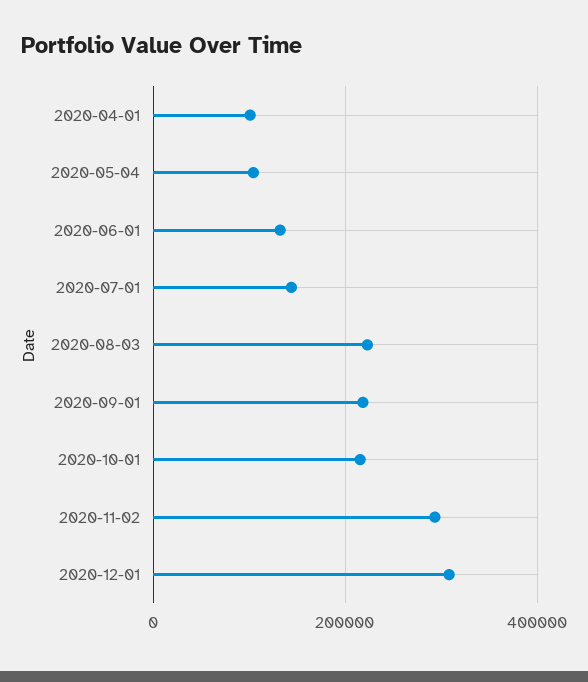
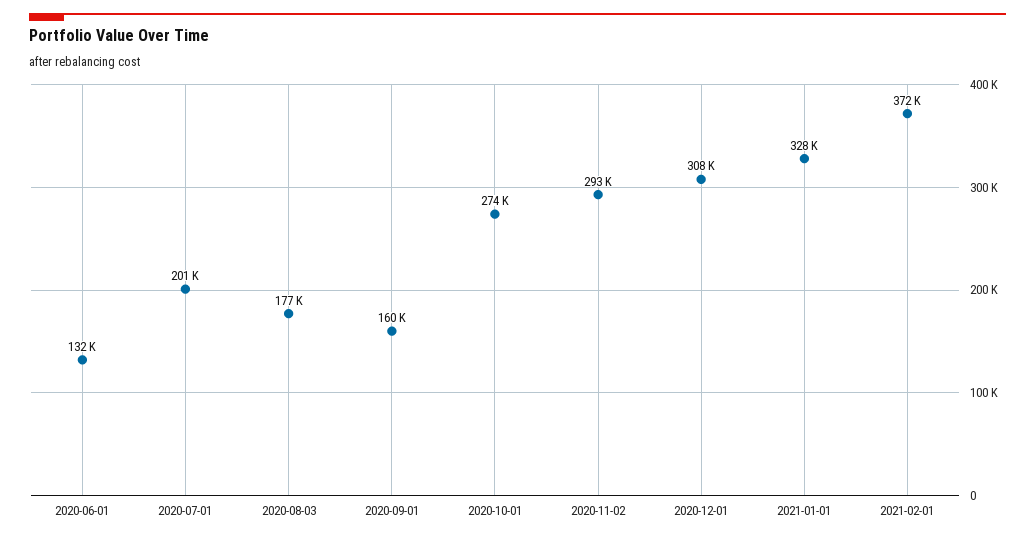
2020-04-01: 100000 -> none
2020-05-04: 100000 -> none
2020-07-01: 140000 -> 201000
2020-08-03: 220000 -> 177000
2020-09-01: 220000 -> 160000
2020-10-01: 220000 -> 274000
2021-01-01: none -> 328000
2021-02-01: none -> 372000

